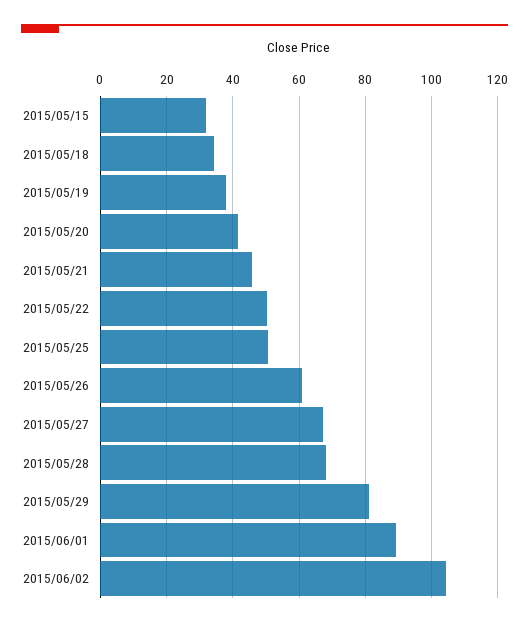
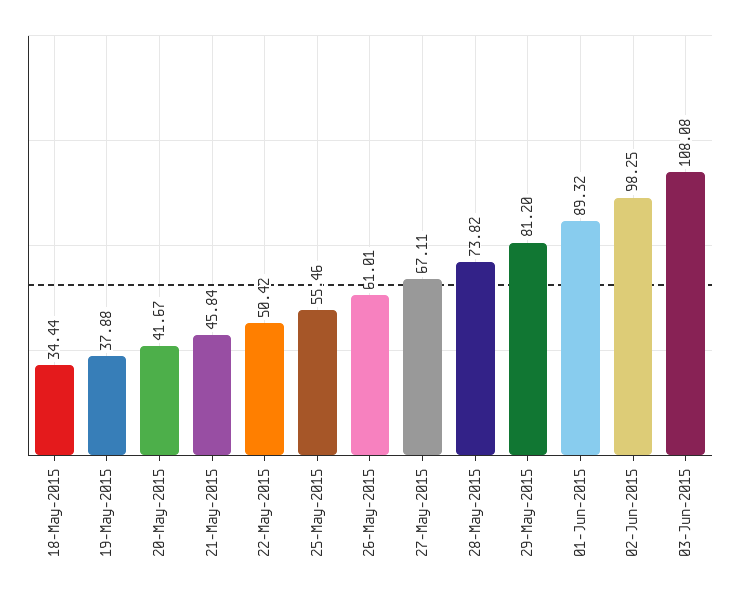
2015/05/15: 32 -> none
2015/05/25: 50 -> 55.46
2015/05/28: 68 -> 73.82
2015/06/02: 104 -> 98.25
03-Jun-2015: none -> 108.08

